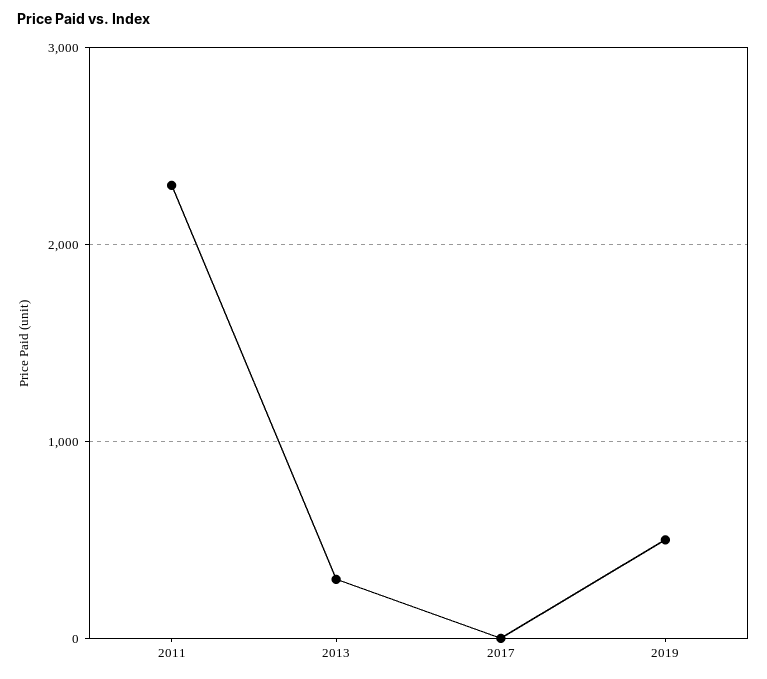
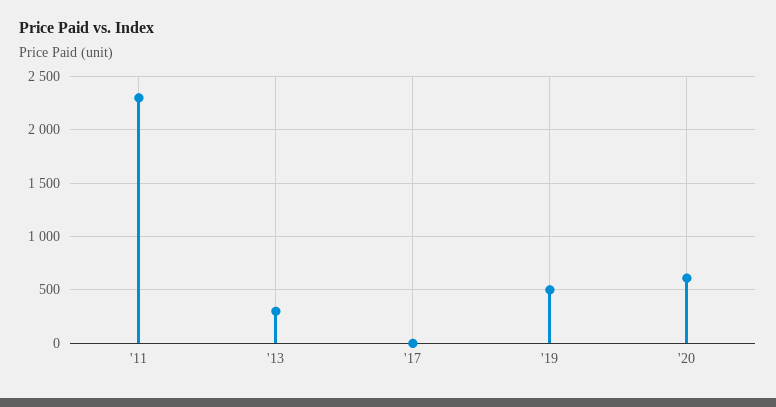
'20: none -> 600

